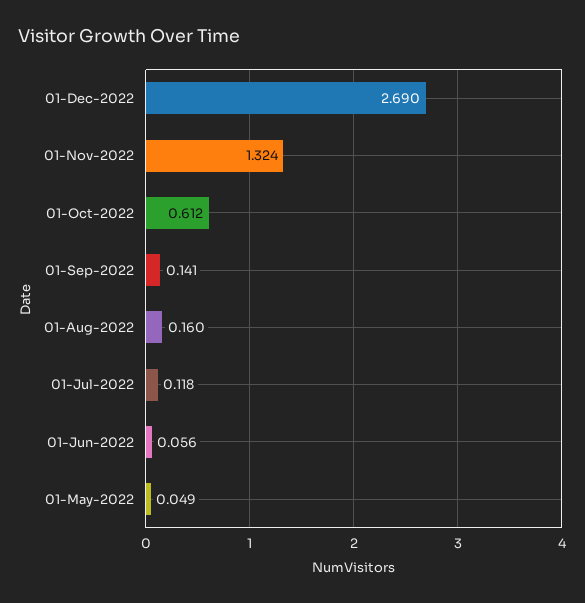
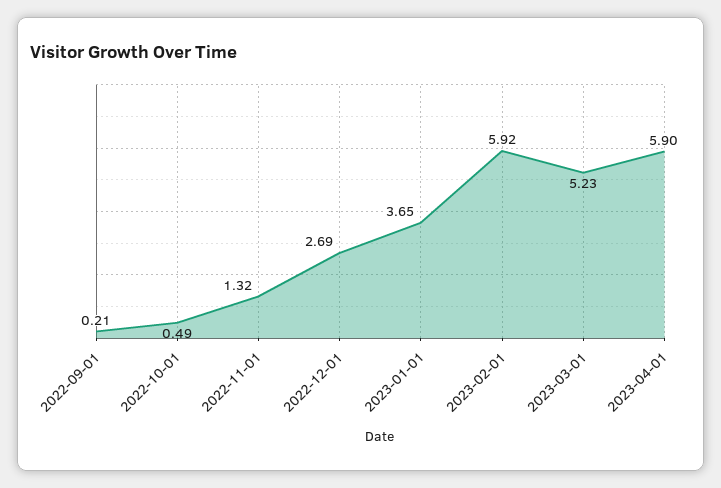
01-Oct-2022: 0.612 -> 0.49
01-Sep-2022: 0.141 -> 0.21
01-Aug-2022: 0.16 -> none
01-Jul-2022: 0.118 -> none
01-Jun-2022: 0.056 -> none
01-May-2022: 0.049 -> none
2023-01-01: none -> 3.65
2023-02-01: none -> 5.92
2023-03-01: none -> 5.23
2023-04-01: none -> 5.9

